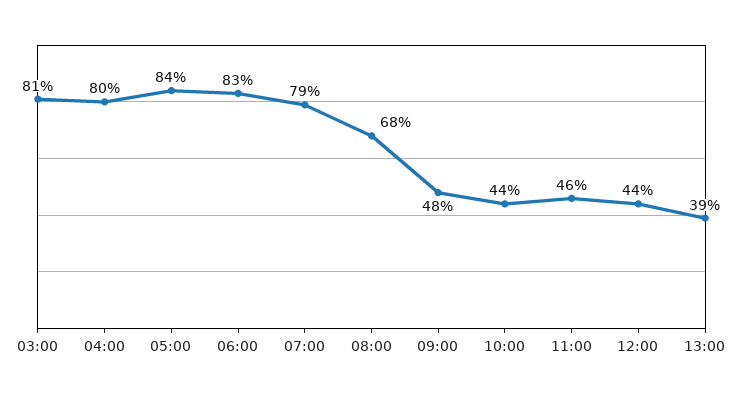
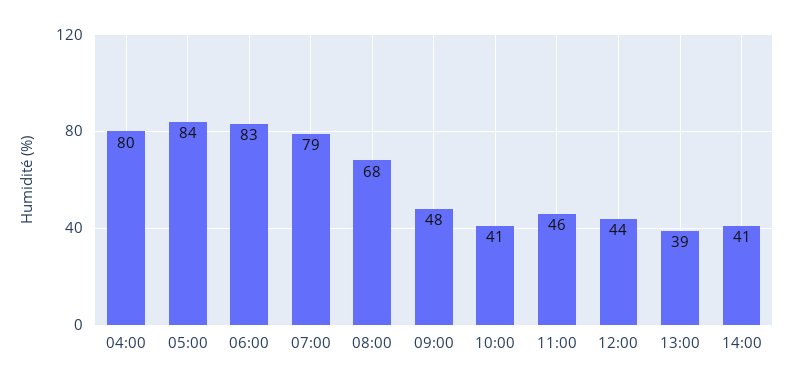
03:00: 81 -> none
10:00: 44 -> 41
14:00: none -> 41

